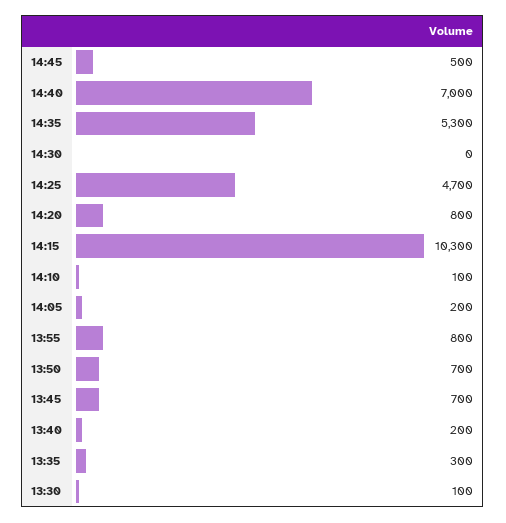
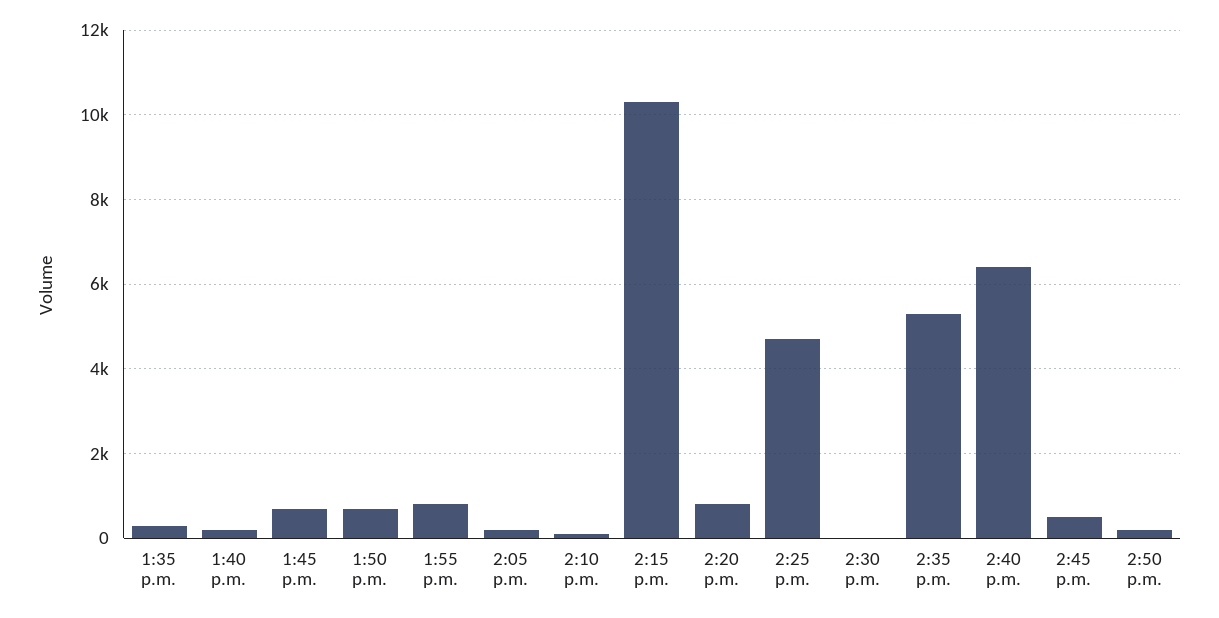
14:40: 7000 -> 6400
13:30: 100 -> none
2:50 p.m.: none -> 200

